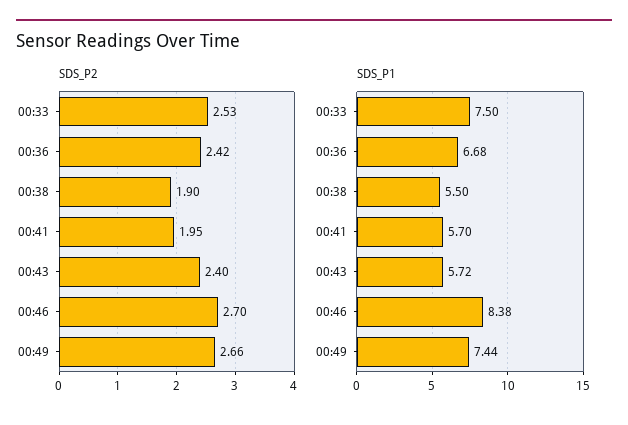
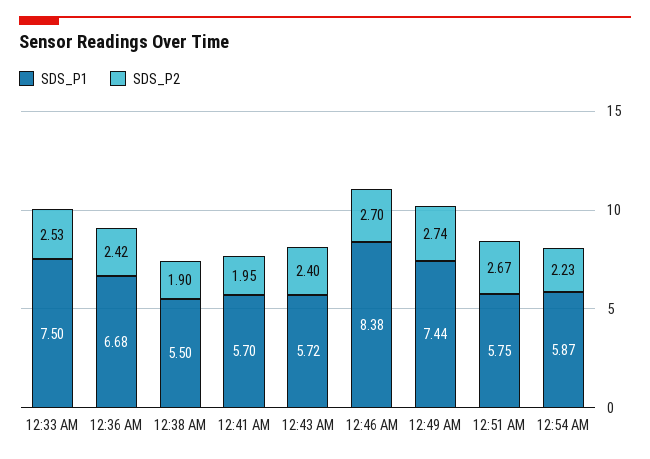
SDS_P2, 00:49: 2.66 -> 2.74
SDS_P1, 12:51 AM: none -> 5.75
SDS_P2, 12:51 AM: none -> 2.67
SDS_P1, 12:54 AM: none -> 5.87
SDS_P2, 12:54 AM: none -> 2.23

